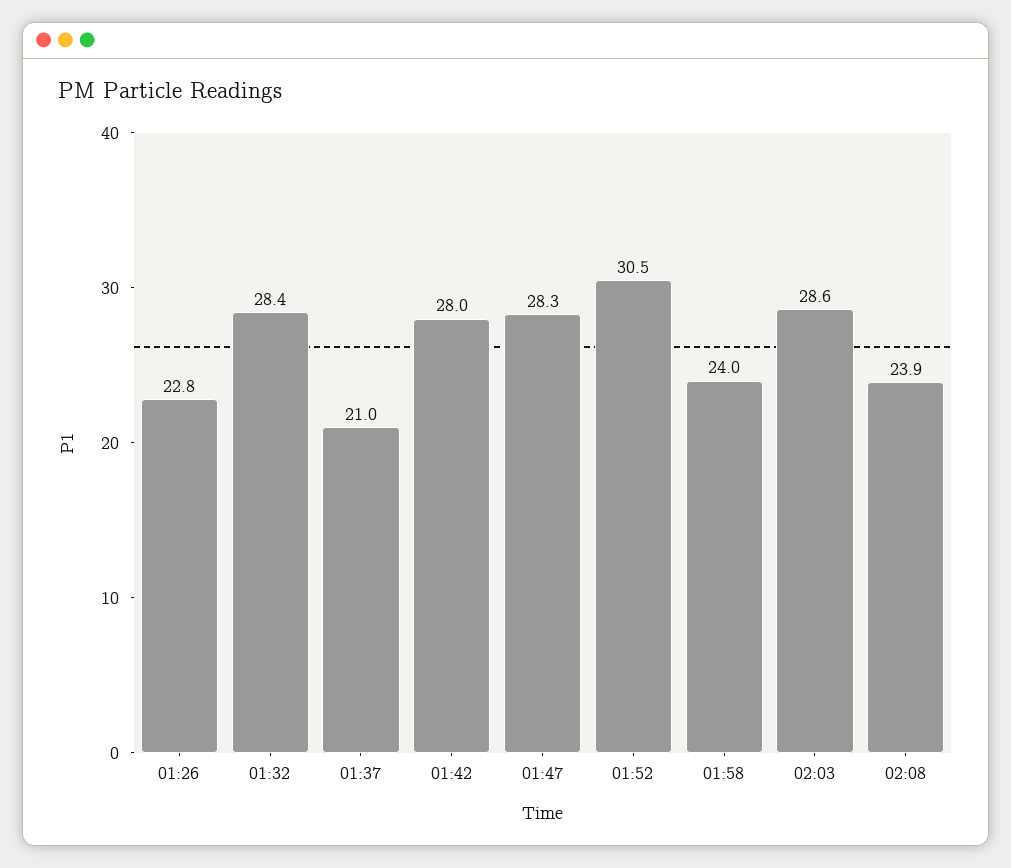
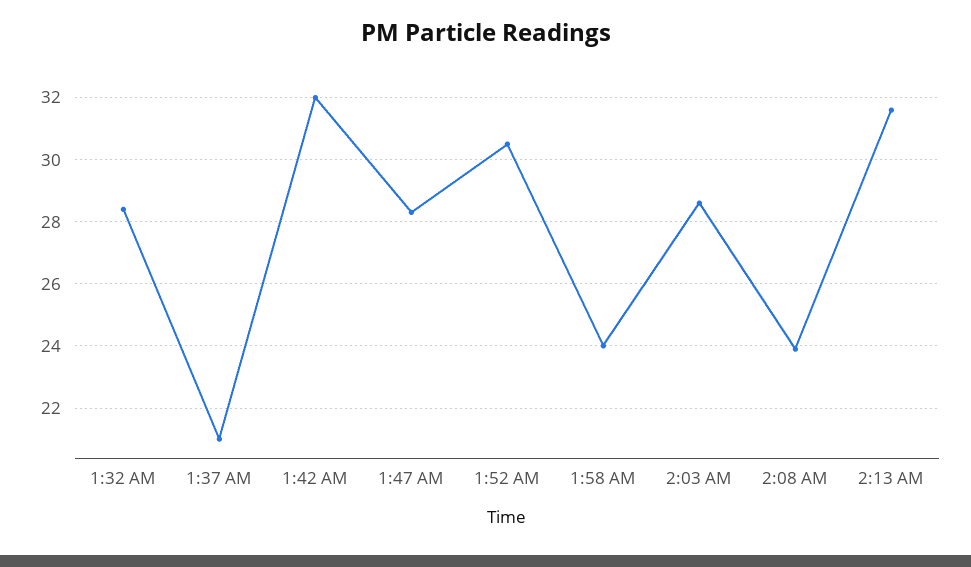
01:26: 22.8 -> none
01:42: 28 -> 32
2:13 AM: none -> 31.5

